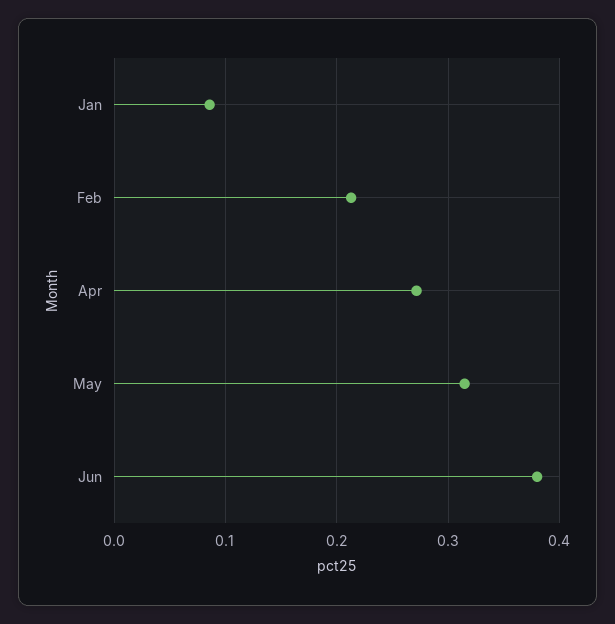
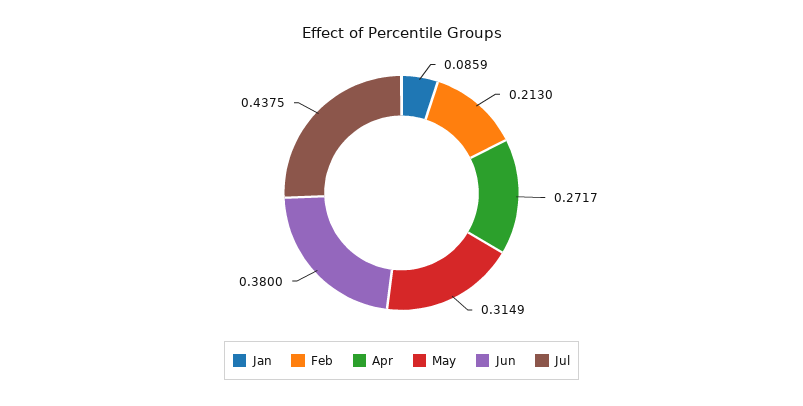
Jul: none -> 0.4375

